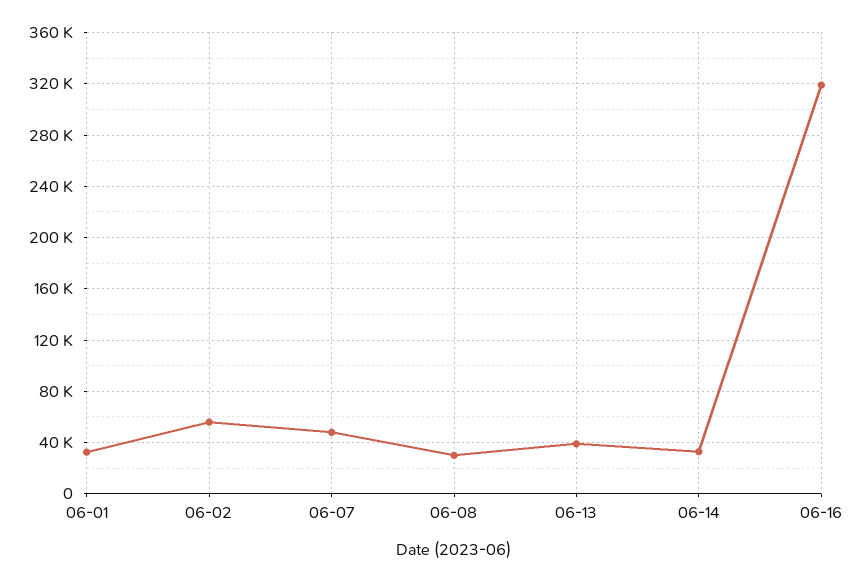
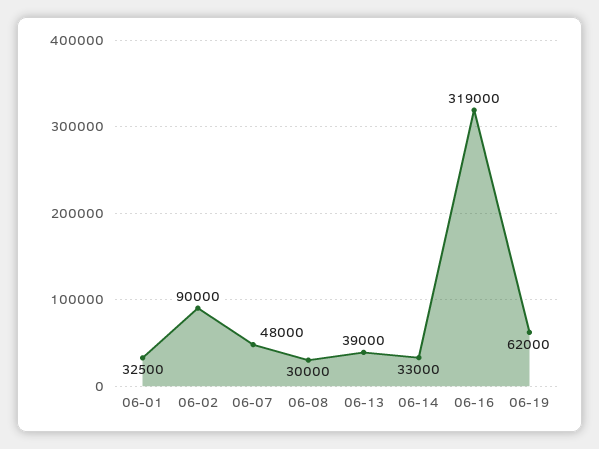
06-02: 55000 -> 90000
06-19: none -> 62000

